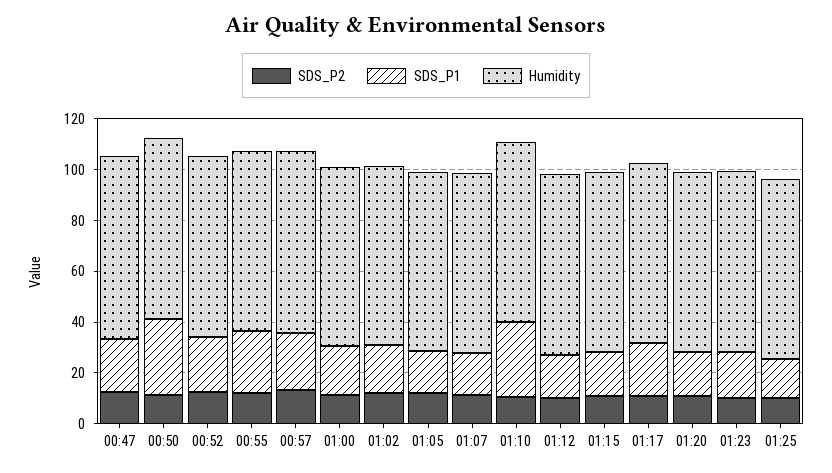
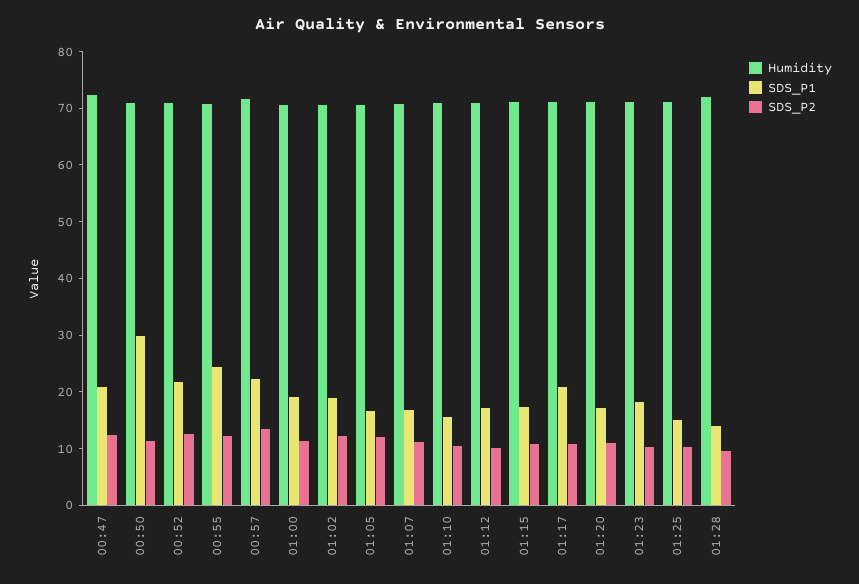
SDS_P1, 01:10: 30 -> 16
Humidity, 01:28: none -> 72
SDS_P1, 01:28: none -> 14
SDS_P2, 01:28: none -> 10

